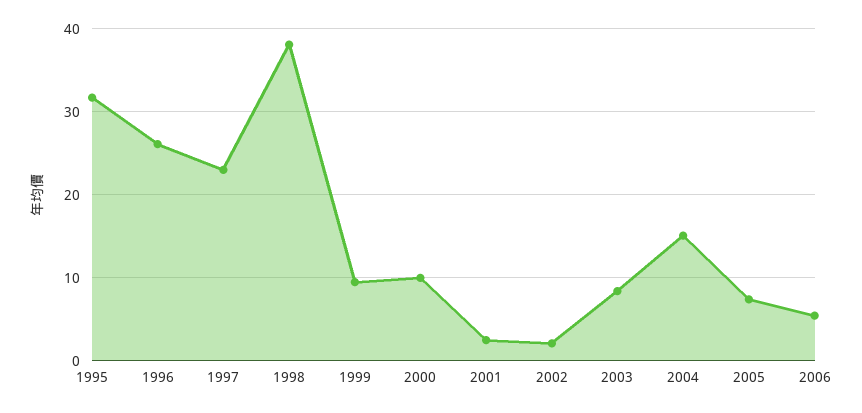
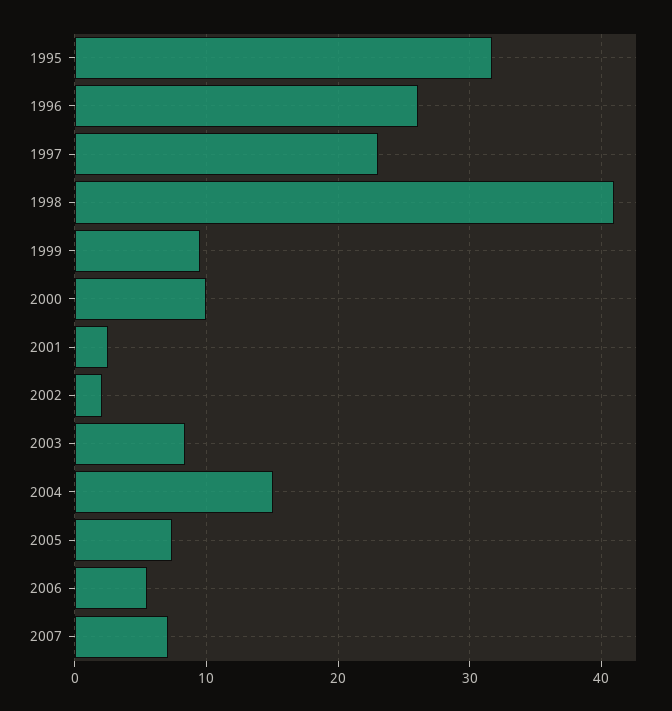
1998: 38 -> 41
2007: none -> 7

